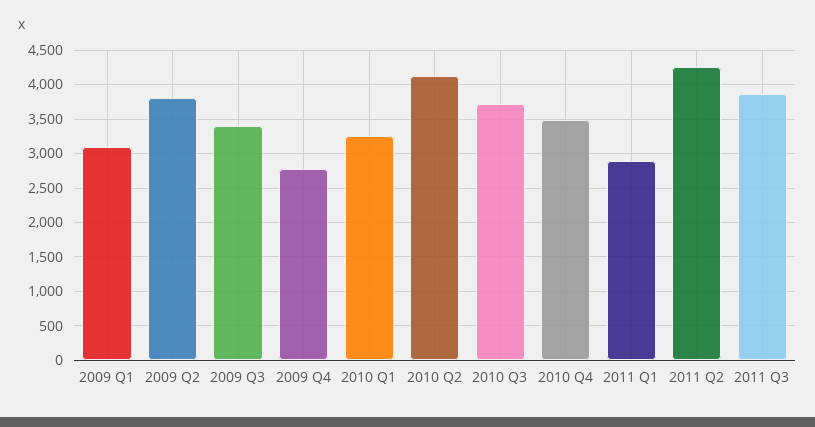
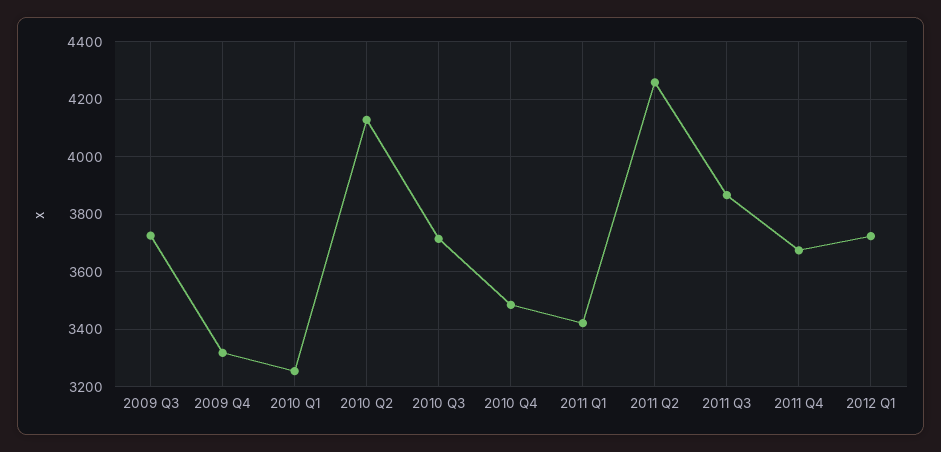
2009 Q1: 3100 -> none
2009 Q2: 3800 -> none
2009 Q3: 3400 -> 3725
2009 Q4: 2800 -> 3325
2011 Q1: 2900 -> 3425
2011 Q4: none -> 3675
2012 Q1: none -> 3725

